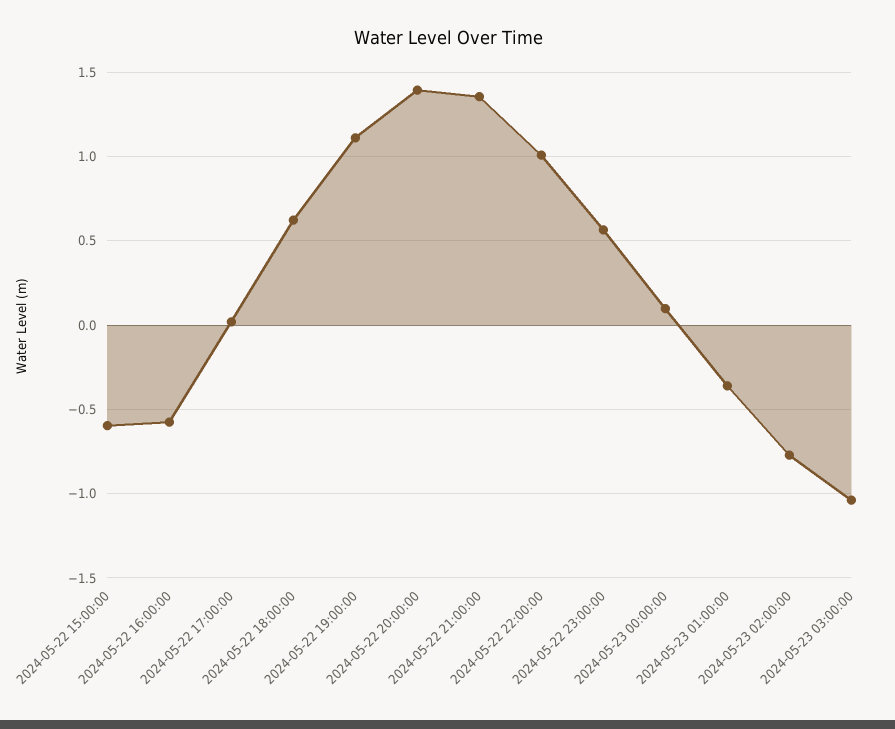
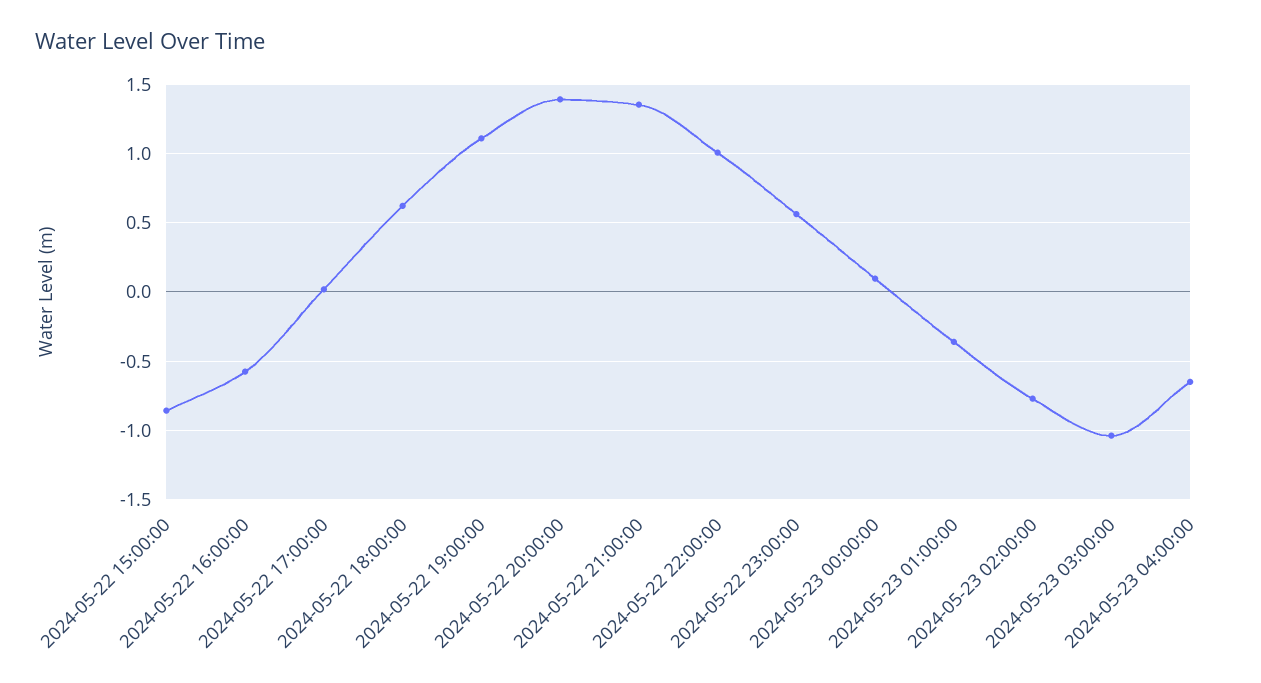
2024-05-22 15:00:00: -0.6 -> -0.85
2024-05-23 04:00:00: none -> -0.65

